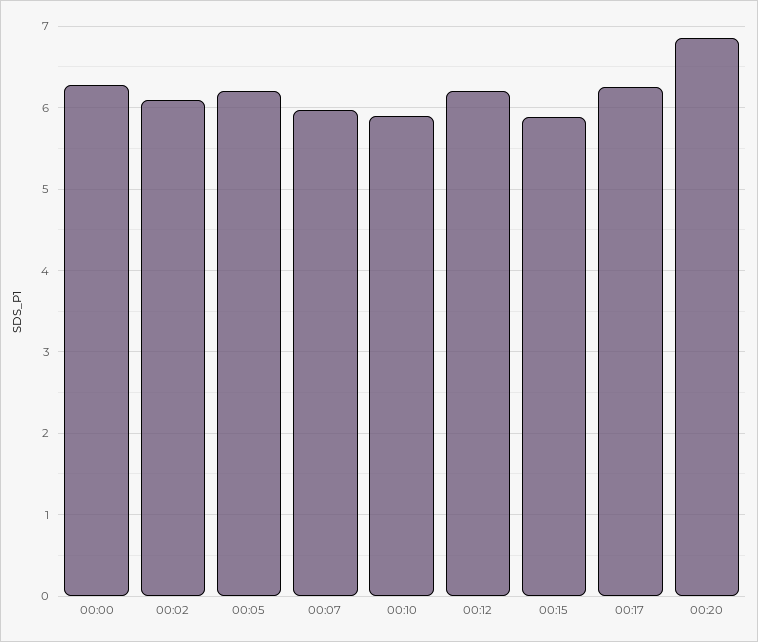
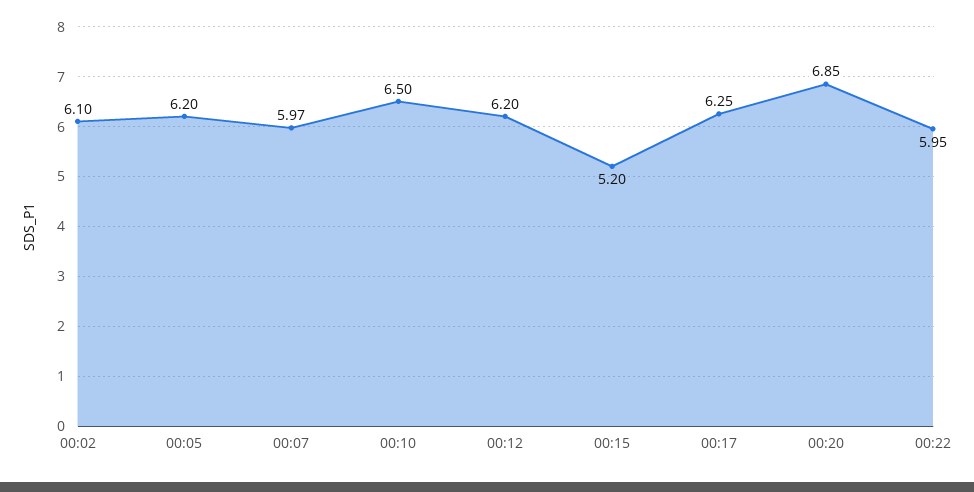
00:00: 6.3 -> none
00:10: 5.9 -> 6.5
00:15: 5.9 -> 5.2
00:22: none -> 5.95

